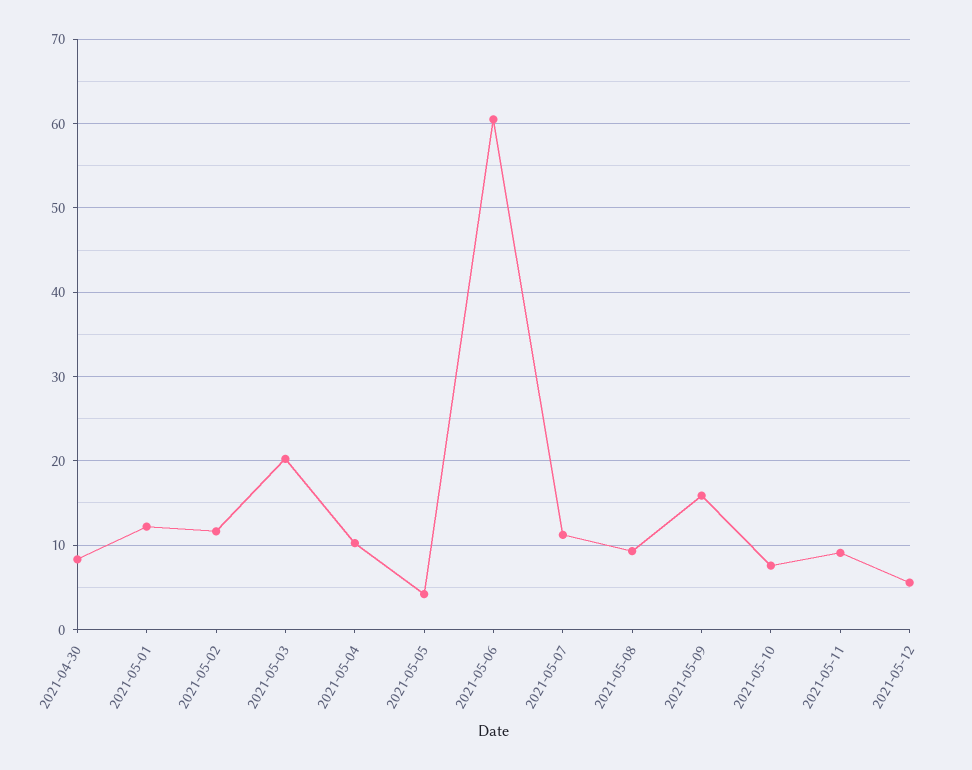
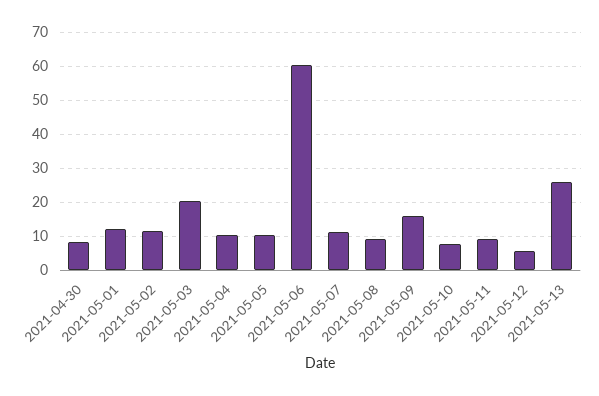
2021-05-05: 4 -> 10
2021-05-13: none -> 26

